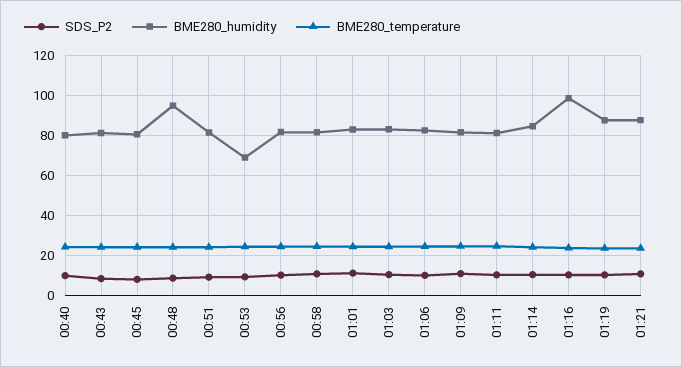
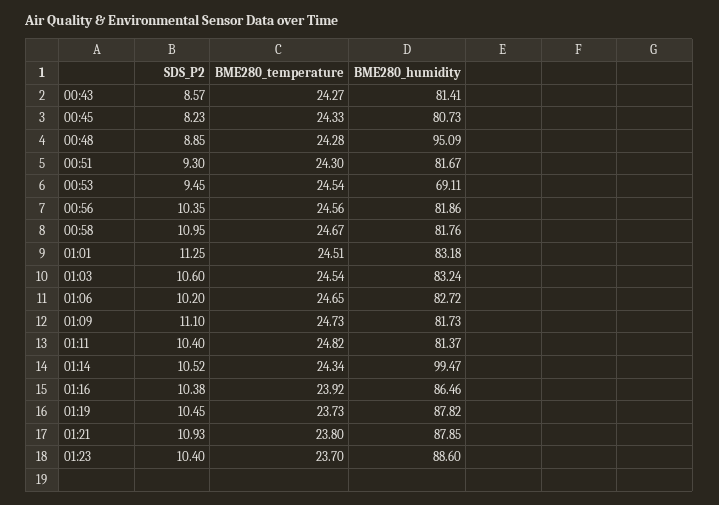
SDS_P2, 00:40: 10 -> none
BME280_humidity, 00:40: 80 -> none
BME280_temperature, 00:40: 25 -> none
BME280_humidity, 01:14: 85 -> 99.47
BME280_humidity, 01:16: 100 -> 86.46
SDS_P2, 01:23: none -> 10.4
BME280_temperature, 01:23: none -> 23.7
BME280_humidity, 01:23: none -> 88.6

